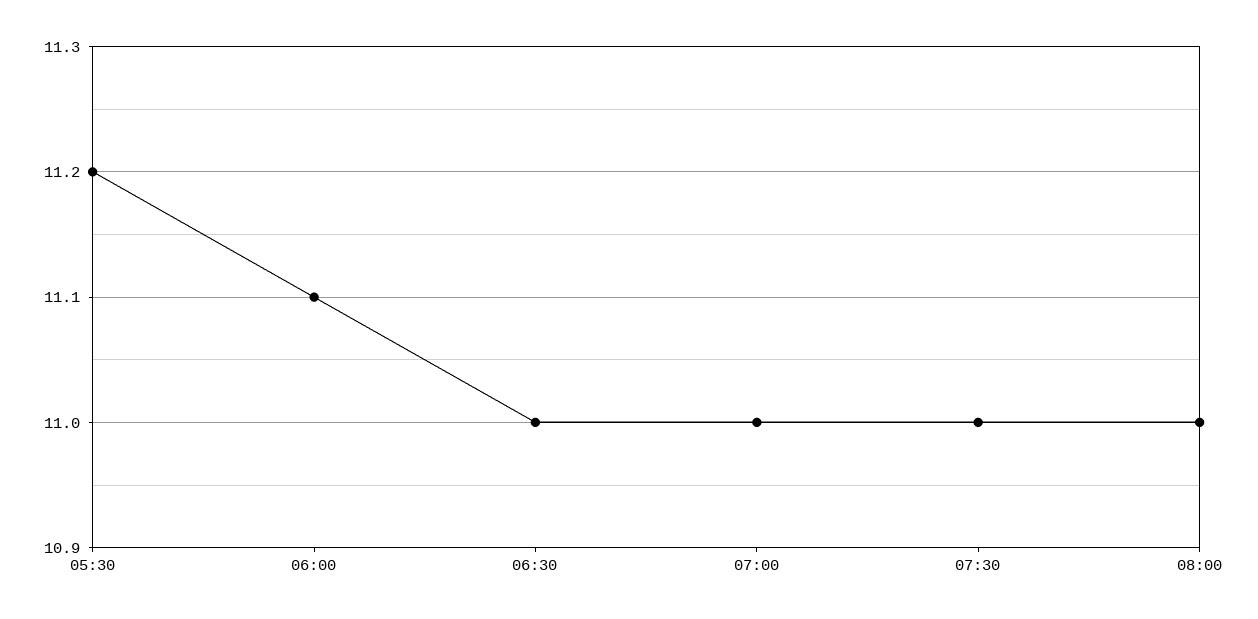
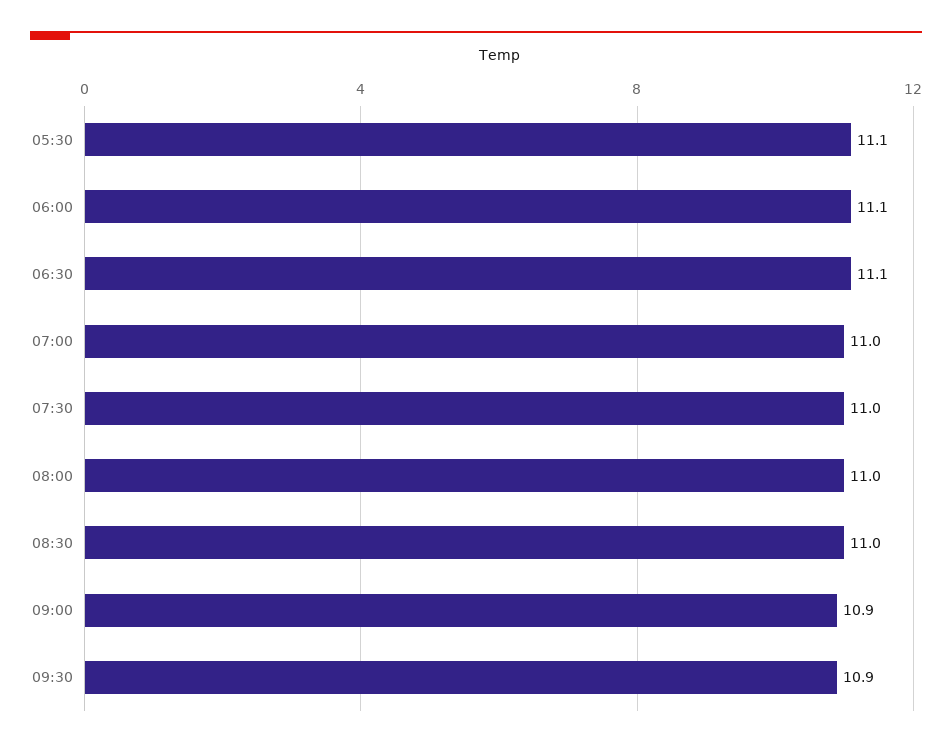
05:30: 11.2 -> 11.1
06:30: 11 -> 11.1
08:30: none -> 11
09:00: none -> 10.9
09:30: none -> 10.9

